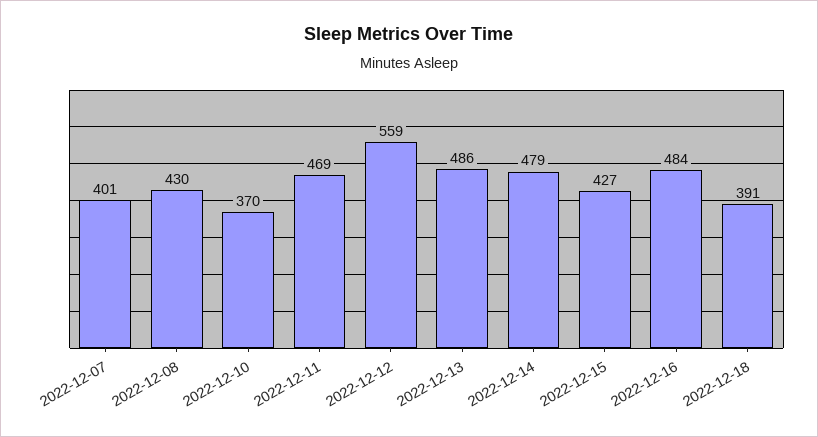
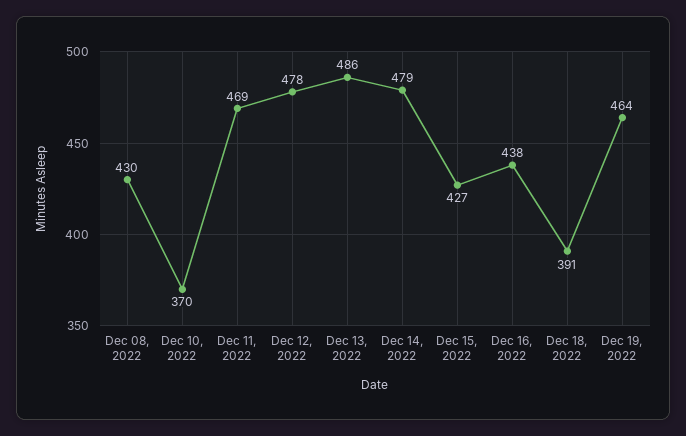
2022-12-07: 401 -> none
2022-12-12: 559 -> 478
2022-12-16: 484 -> 438
Dec 19, 2022: none -> 464

